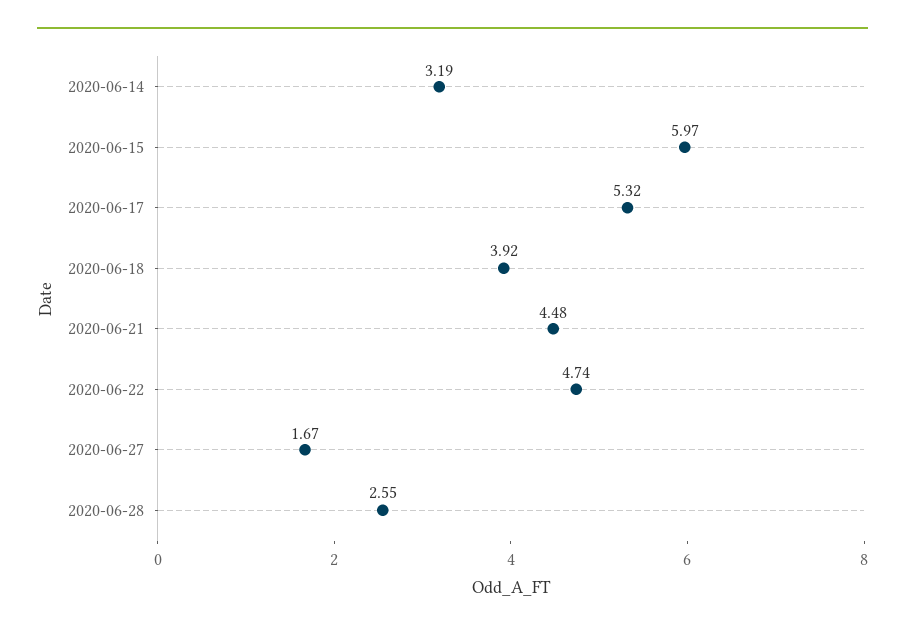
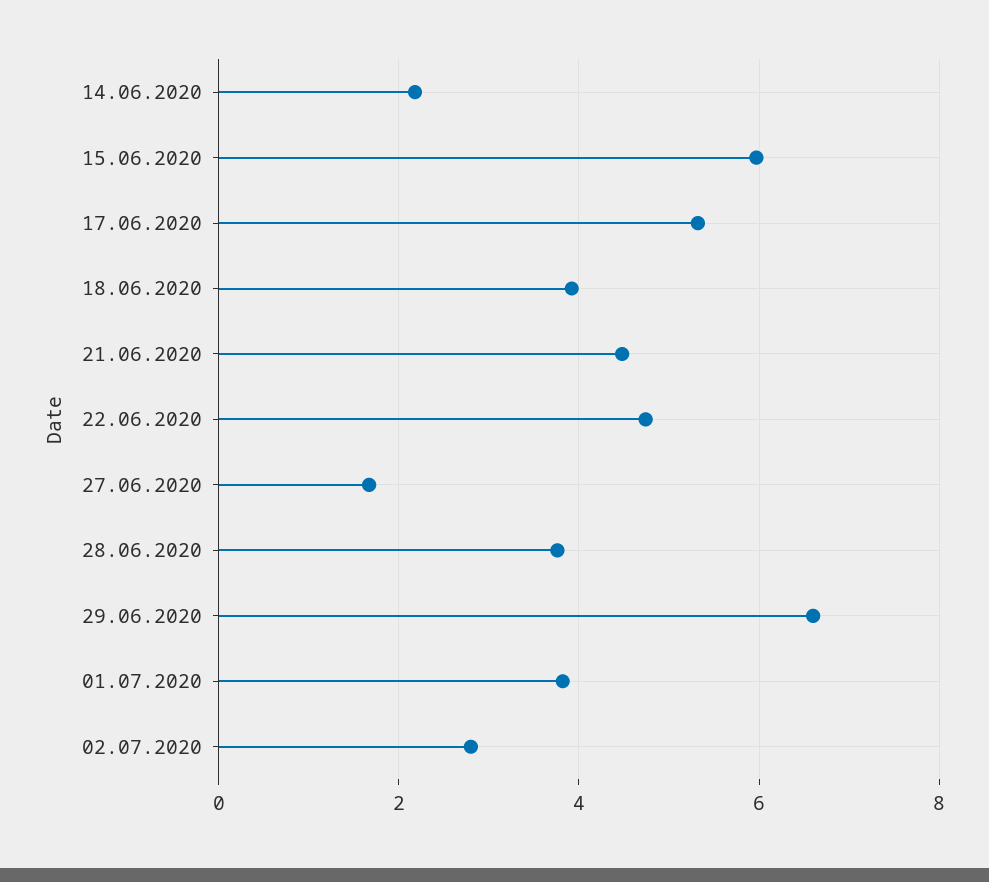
2020-06-14: 3.19 -> 2.2
2020-06-28: 2.55 -> 3.8
29.06.2020: none -> 6.6
01.07.2020: none -> 3.8
02.07.2020: none -> 2.8

